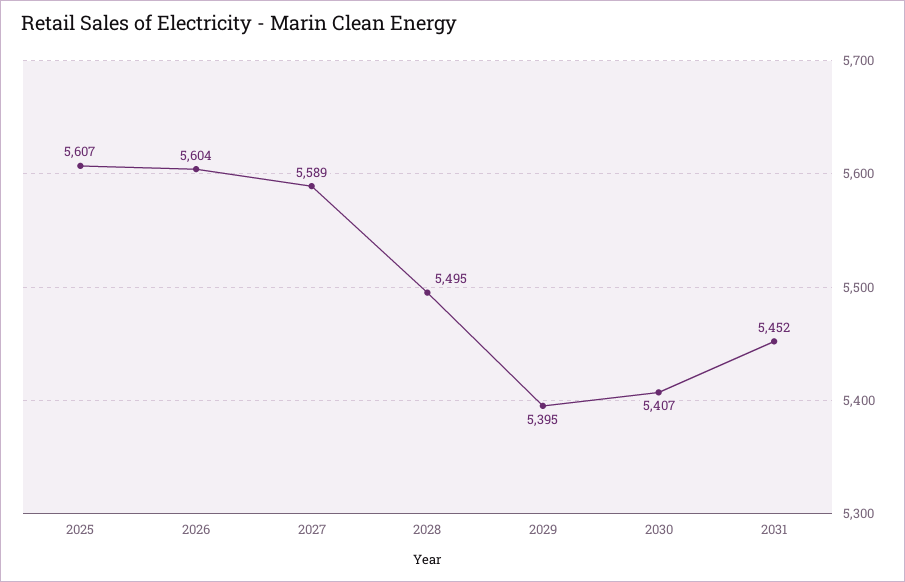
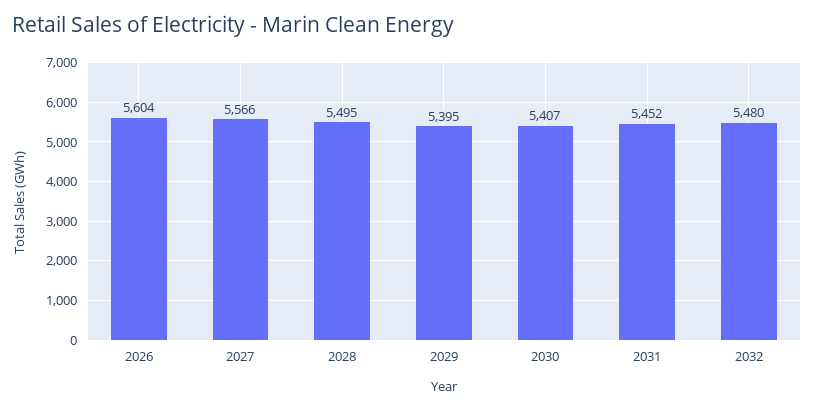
2025: 5607 -> none
2027: 5589 -> 5566
2032: none -> 5480

